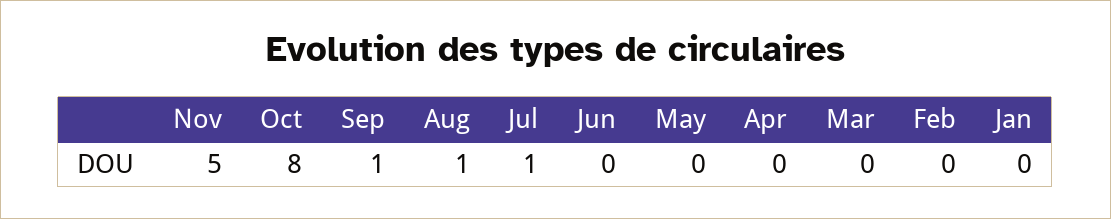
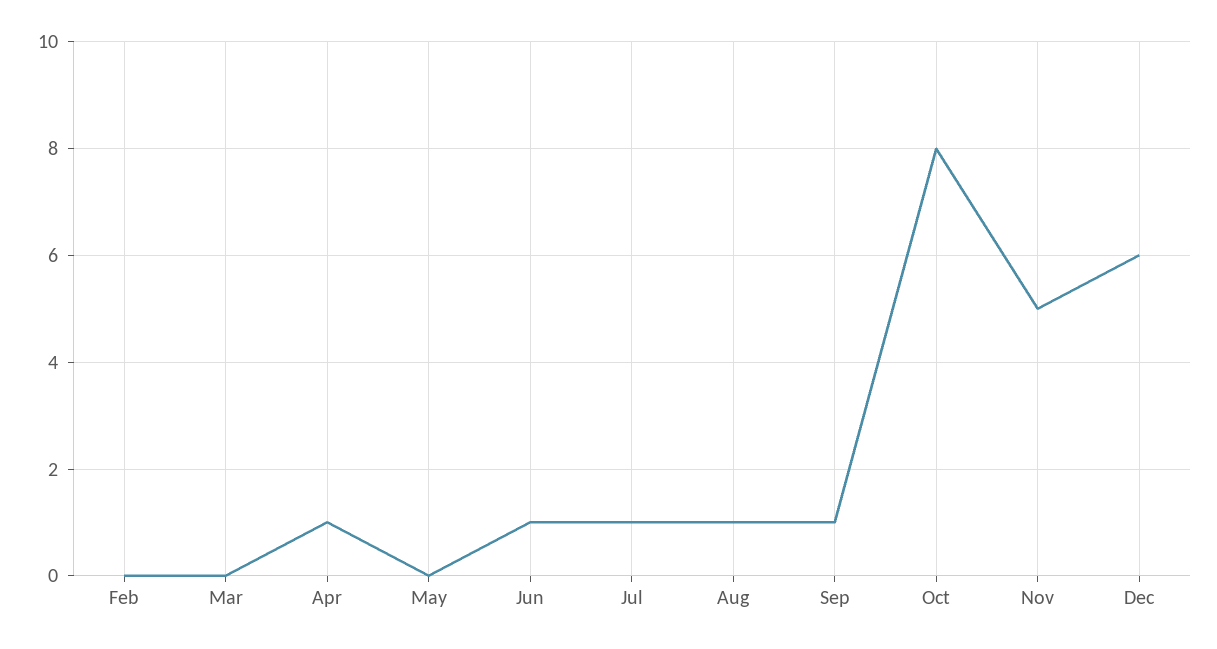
Jun: 0 -> 1
Apr: 0 -> 1
Jan: 0 -> none
Dec: none -> 6

